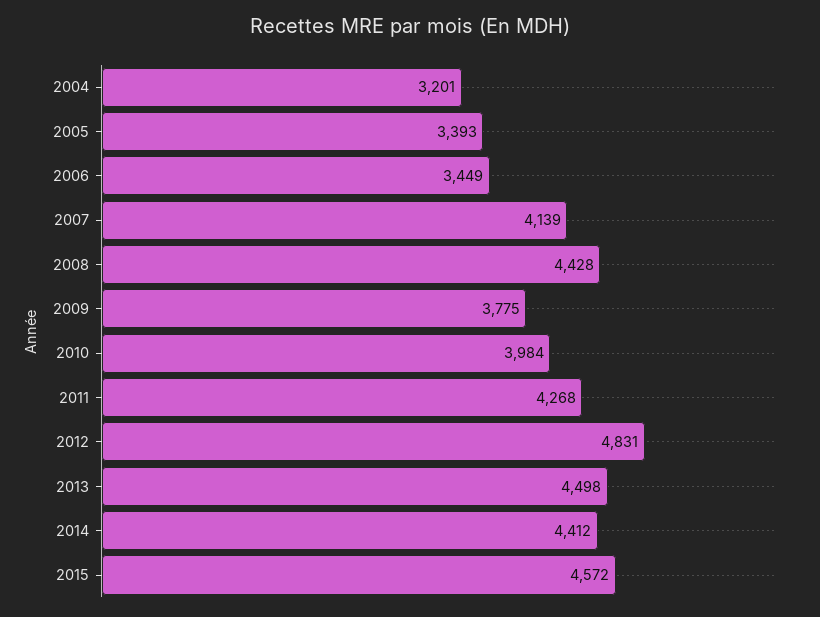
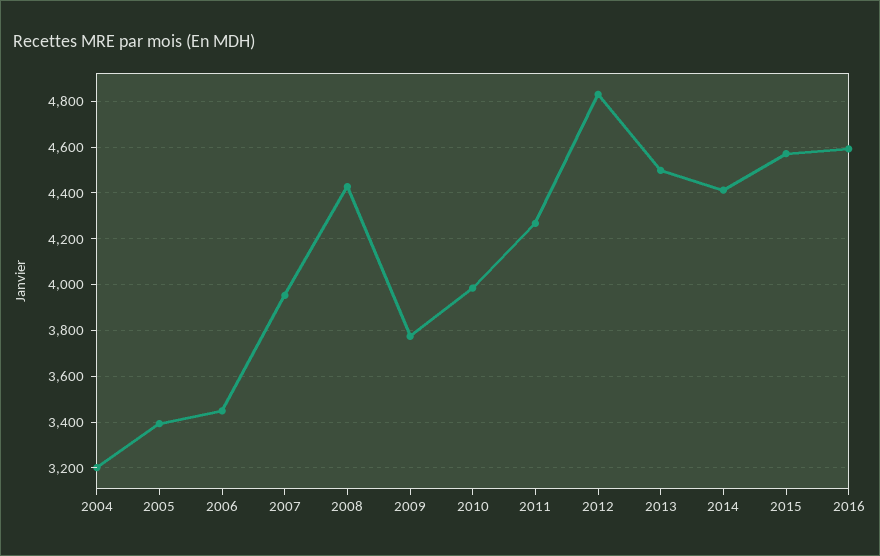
2007: 4139 -> 3950
2016: none -> 4600

